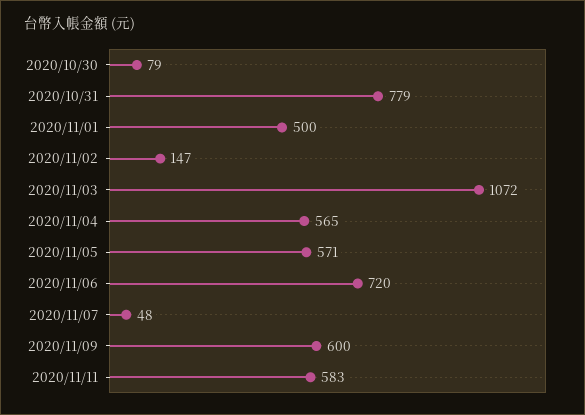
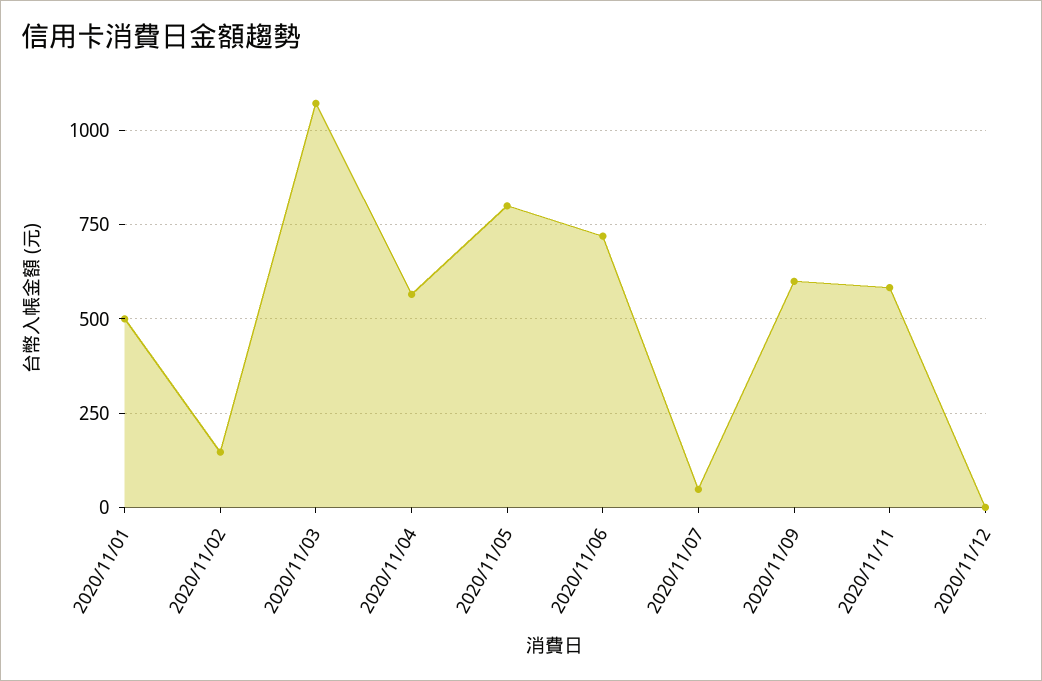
2020/10/30: 79 -> none
2020/10/31: 779 -> none
2020/11/05: 571 -> 800
2020/11/12: none -> 0

